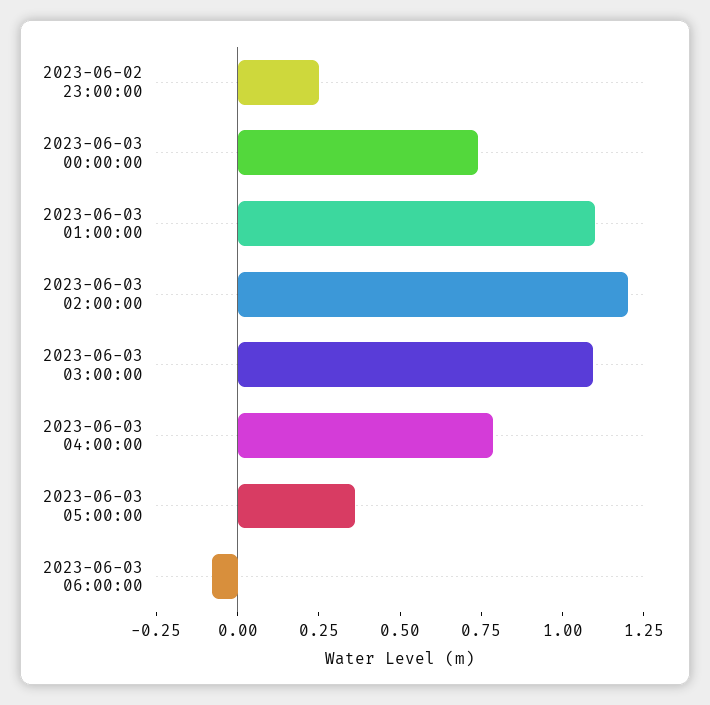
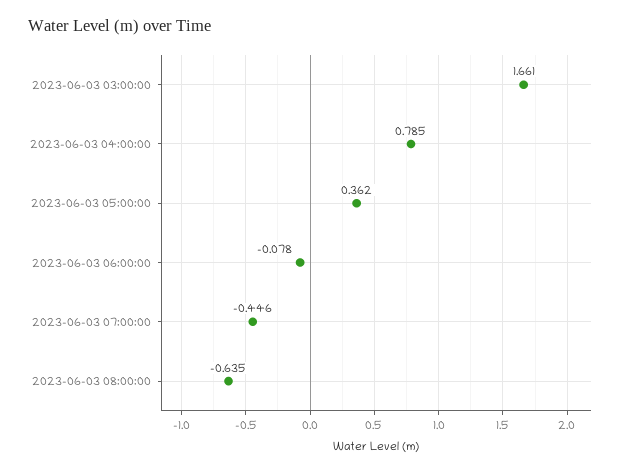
2023-06-02 23:00:00: 0.25 -> none
2023-06-03 00:00:00: 0.75 -> none
2023-06-03 01:00:00: 1.1 -> none
2023-06-03 02:00:00: 1.2 -> none
2023-06-03 03:00:00: 1.1 -> 1.661
2023-06-03 07:00:00: none -> -0.446
2023-06-03 08:00:00: none -> -0.635

